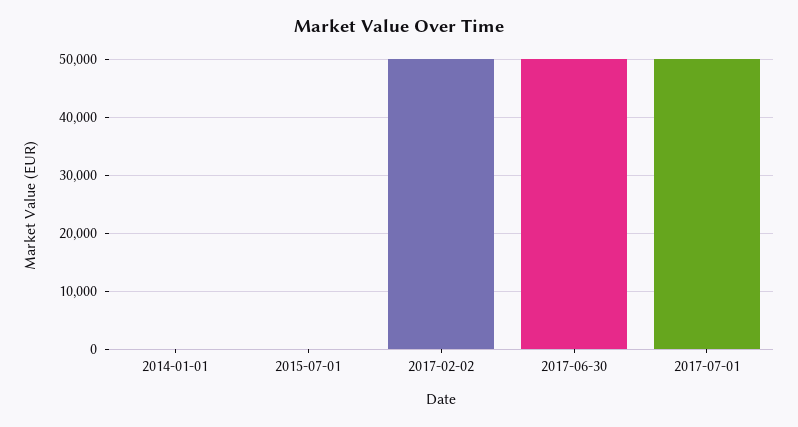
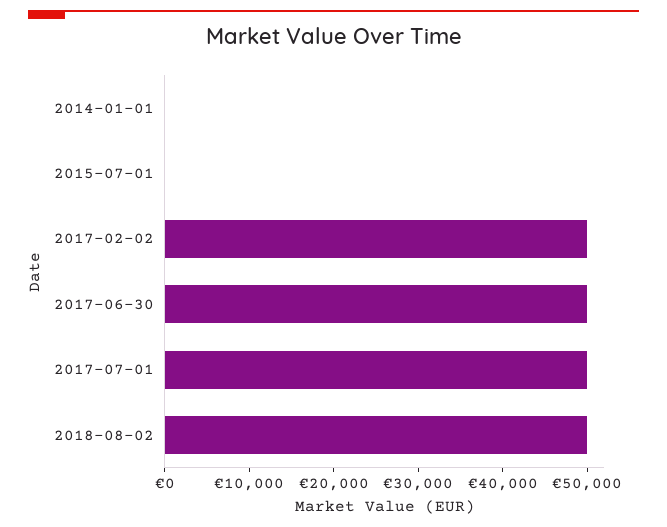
2018-08-02: none -> 50000

